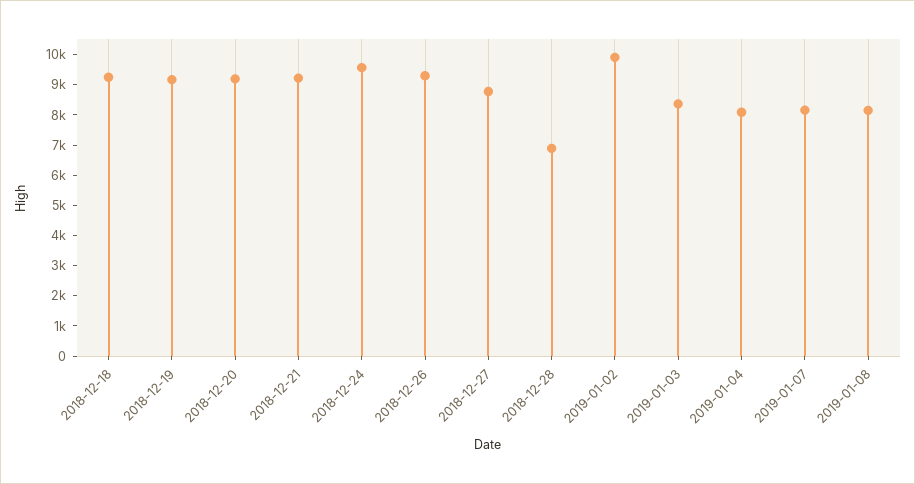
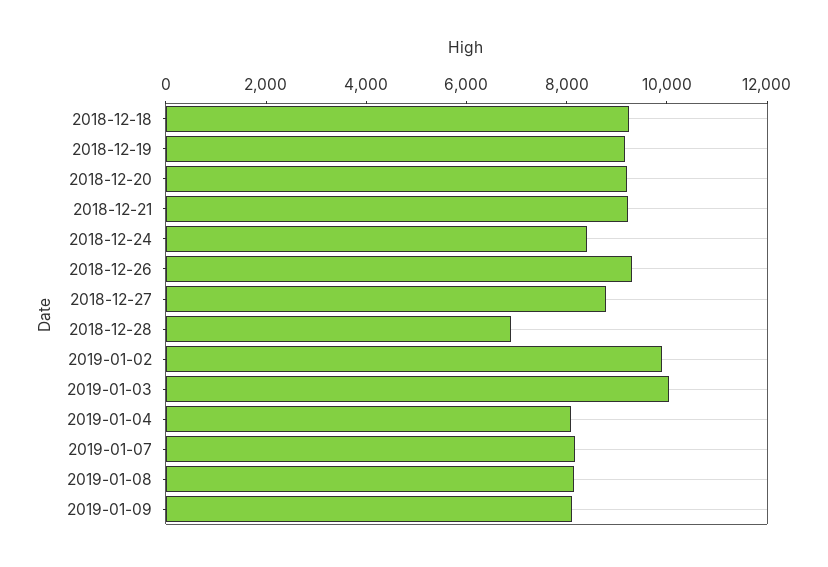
2018-12-24: 9500 -> 8500
2019-01-03: 8500 -> 10000
2019-01-09: none -> 8000

